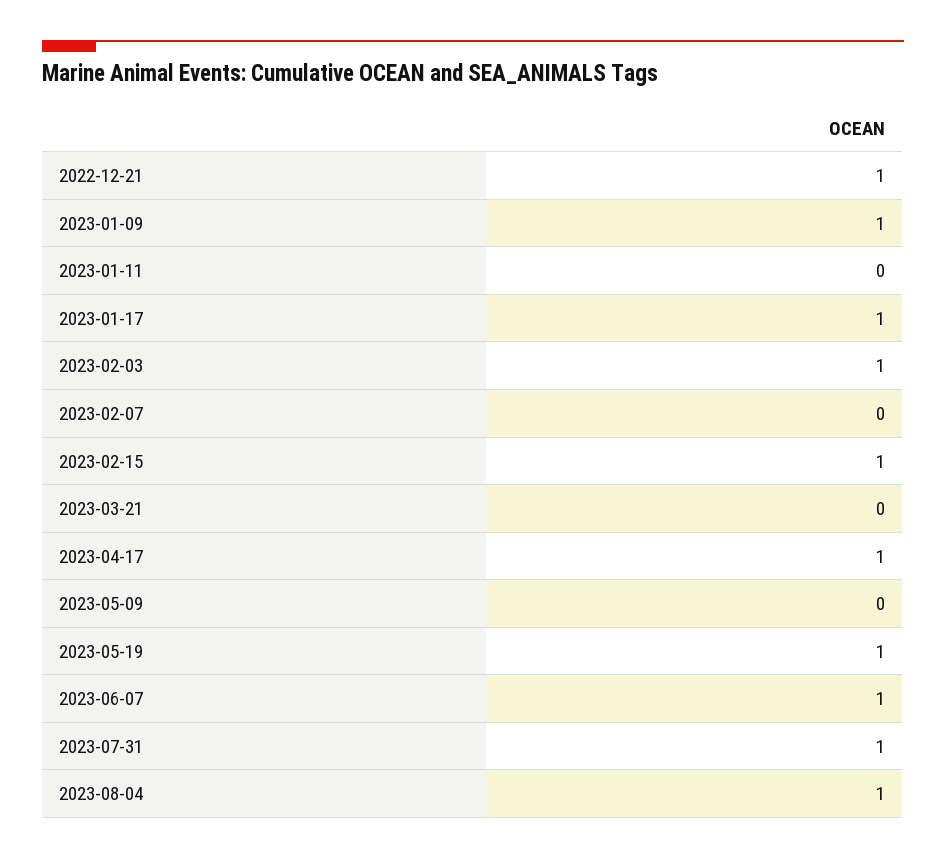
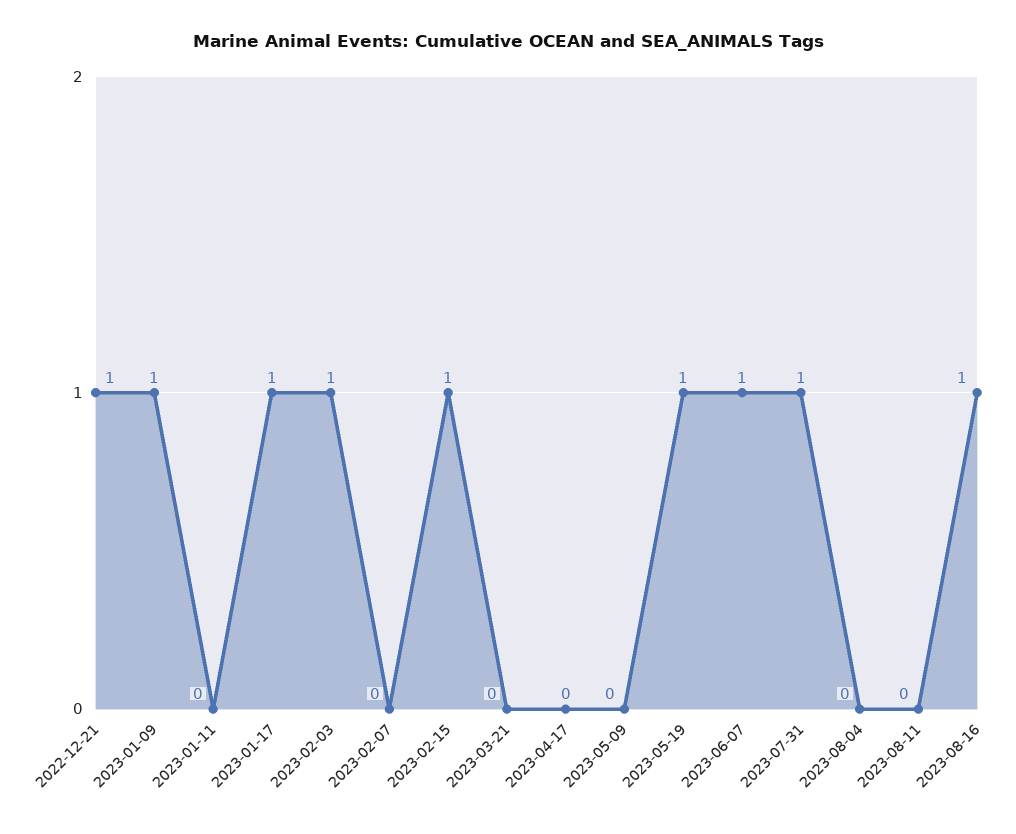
2023-04-17: 1 -> 0
2023-08-04: 1 -> 0
2023-08-11: none -> 0
2023-08-16: none -> 1

